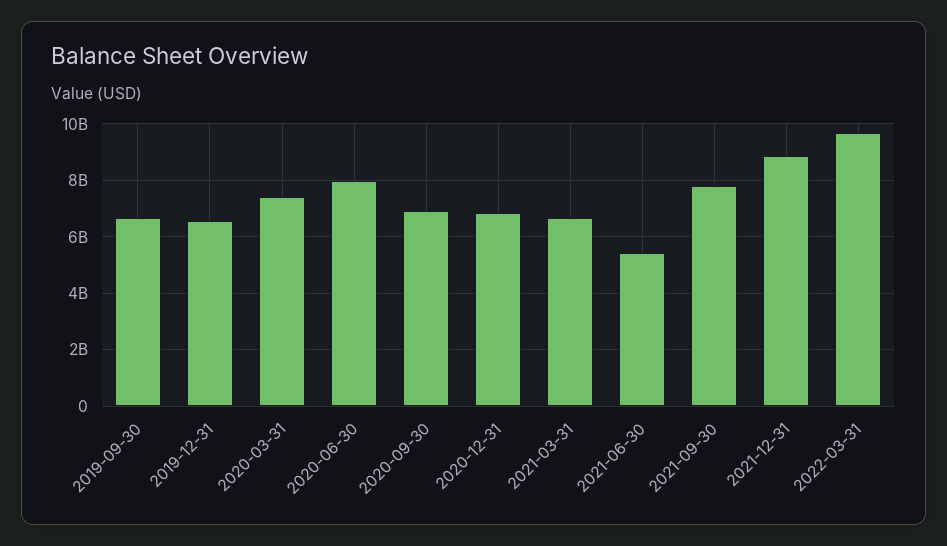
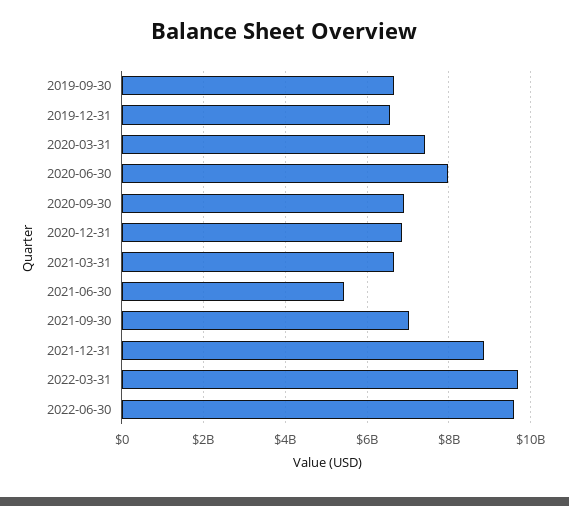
2021-09-30: 7750000000 -> 7000000000
2022-06-30: none -> 9600000000

